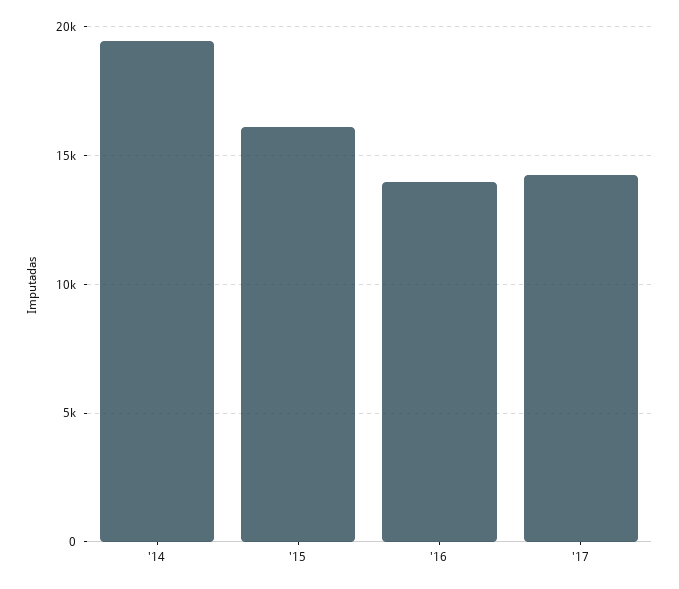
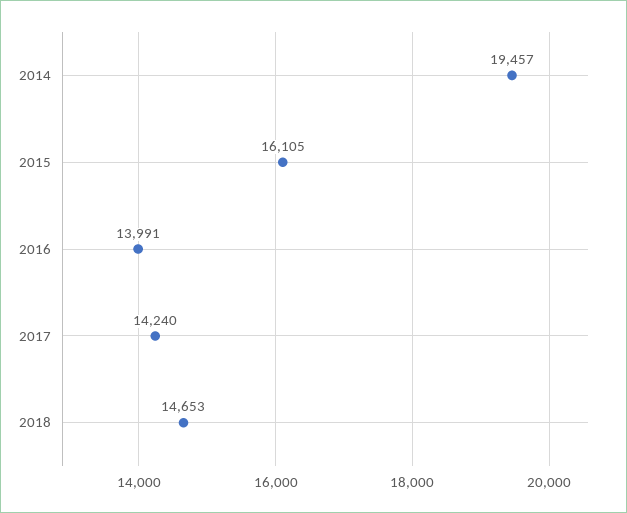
2018: none -> 14653

